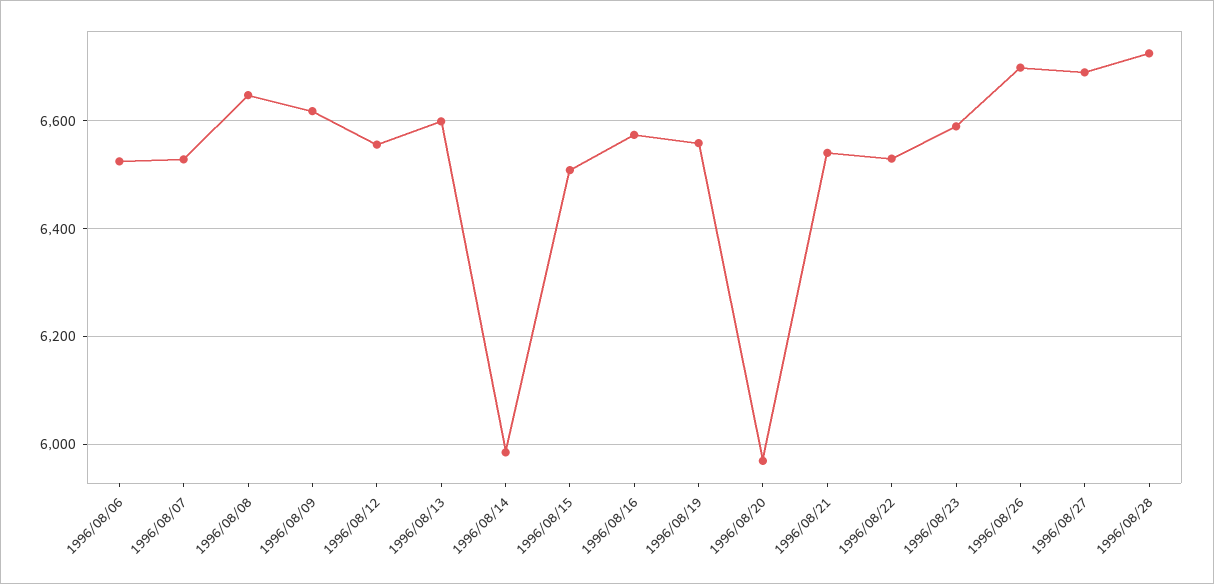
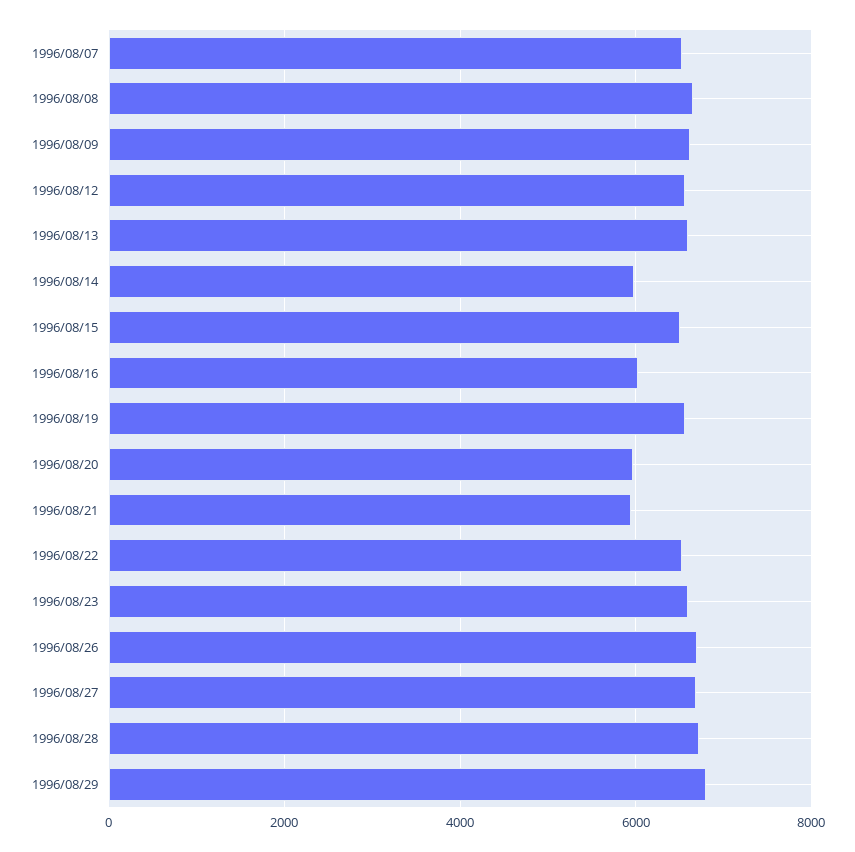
1996/08/06: 6520 -> none
1996/08/16: 6580 -> 6000
1996/08/21: 6540 -> 6000
1996/08/29: none -> 6800

